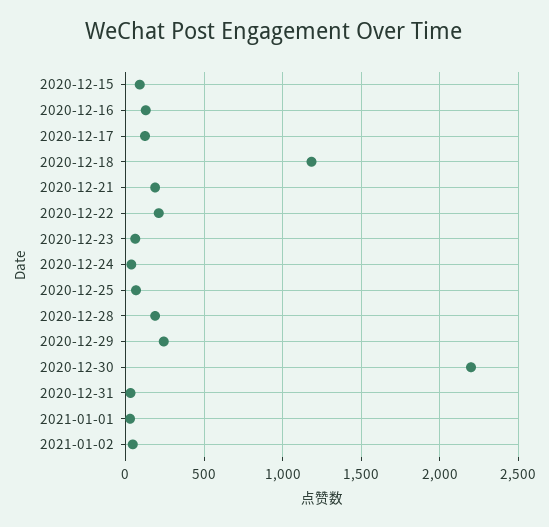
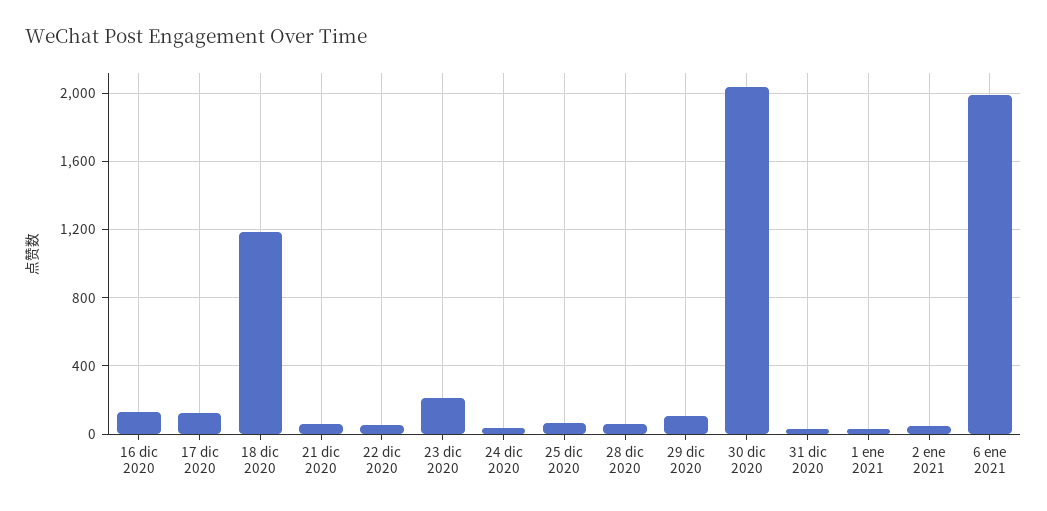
2020-12-15: 100 -> none
2020-12-21: 200 -> 50
2020-12-22: 200 -> 50
2020-12-23: 50 -> 200
2020-12-28: 200 -> 50
2020-12-29: 250 -> 100
2020-12-30: 2200 -> 2050
6 ene 2021: none -> 2000

